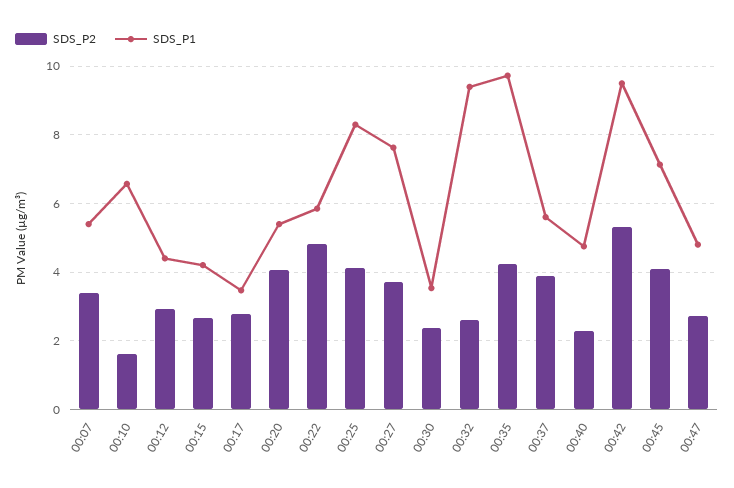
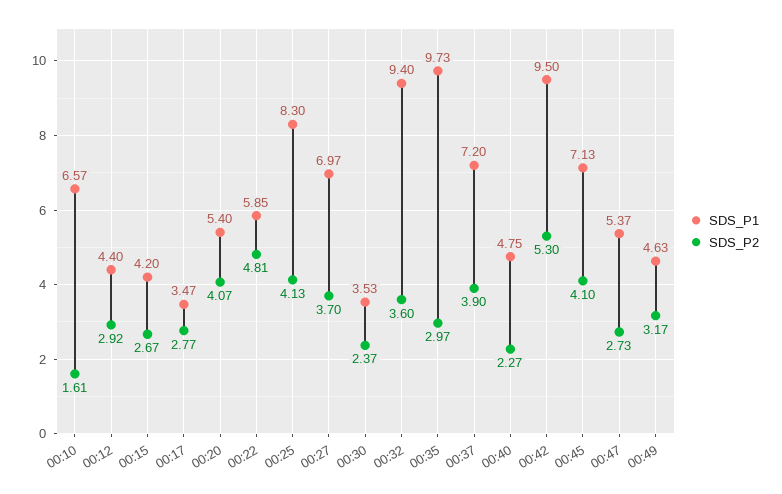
SDS_P2, 00:07: 3.4 -> none
SDS_P1, 00:07: 5.4 -> none
SDS_P1, 00:27: 7.6 -> 6.97
SDS_P2, 00:32: 2.6 -> 3.6
SDS_P2, 00:35: 4.2 -> 2.97
SDS_P1, 00:37: 5.6 -> 7.2
SDS_P1, 00:47: 4.8 -> 5.37
SDS_P1, 00:49: none -> 4.63
SDS_P2, 00:49: none -> 3.17

